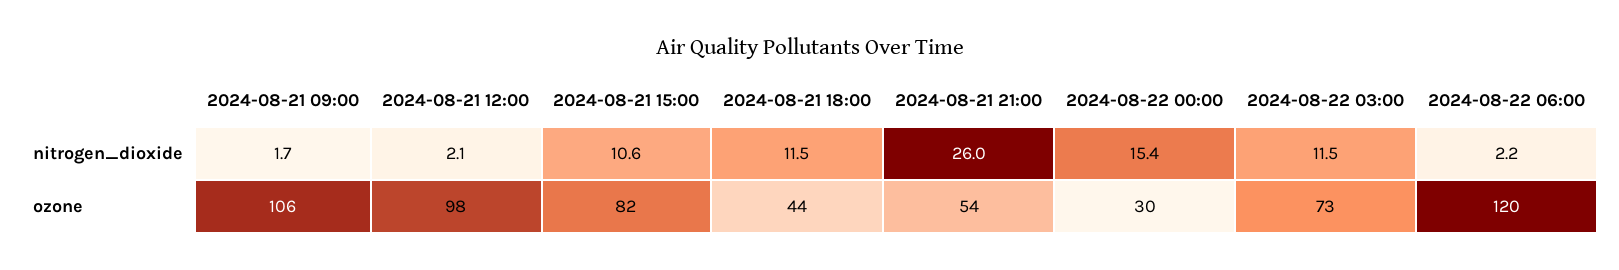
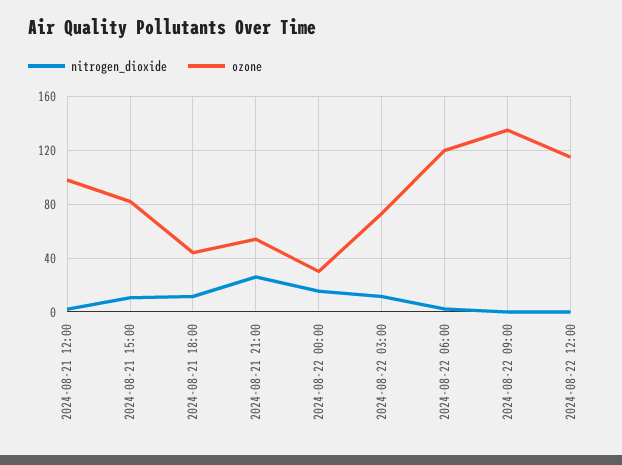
nitrogen_dioxide, 2024-08-21 09:00: 1.7 -> none
ozone, 2024-08-21 09:00: 106 -> none
nitrogen_dioxide, 2024-08-22 09:00: none -> 0
ozone, 2024-08-22 09:00: none -> 135
nitrogen_dioxide, 2024-08-22 12:00: none -> 0
ozone, 2024-08-22 12:00: none -> 115

